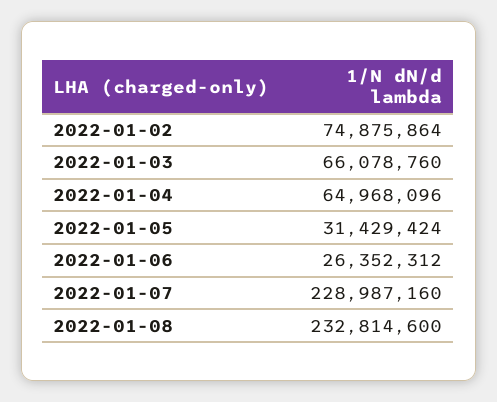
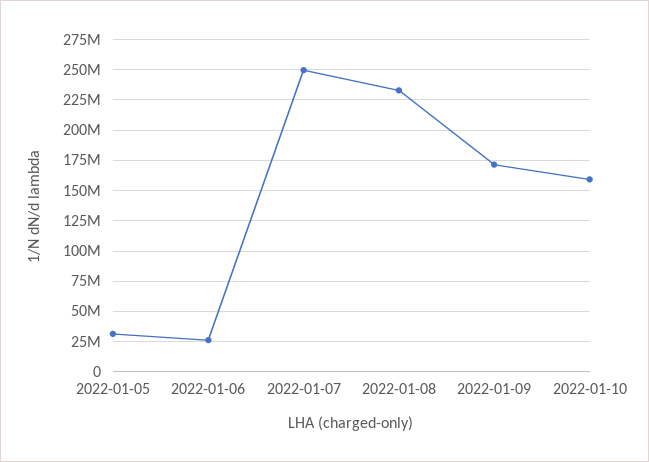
2022-01-02: 74875864 -> none
2022-01-03: 66078760 -> none
2022-01-04: 64968096 -> none
2022-01-07: 228987160 -> 250000000
2022-01-09: none -> 170000000
2022-01-10: none -> 160000000

